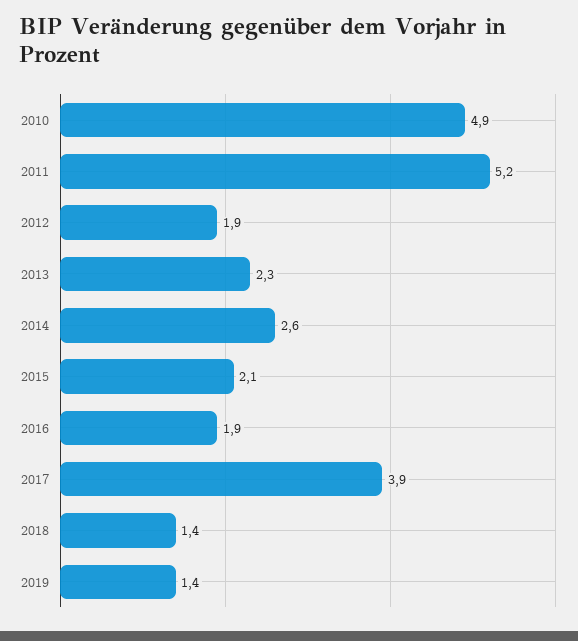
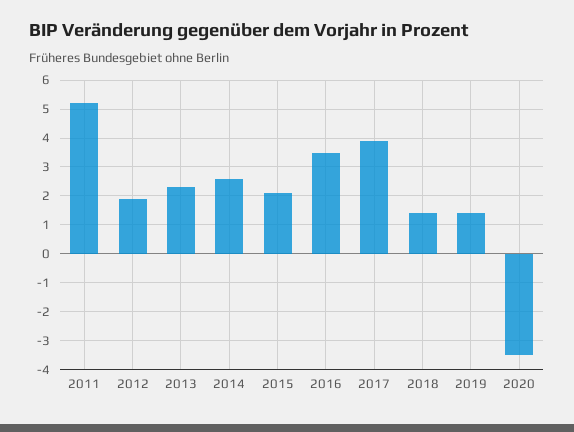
2010: 4.9 -> none
2016: 1.9 -> 3.5
2020: none -> -3.5

